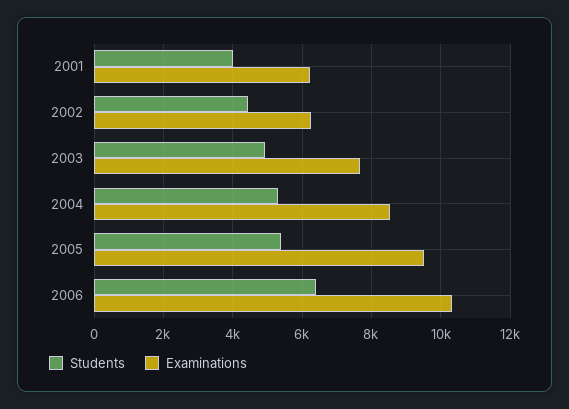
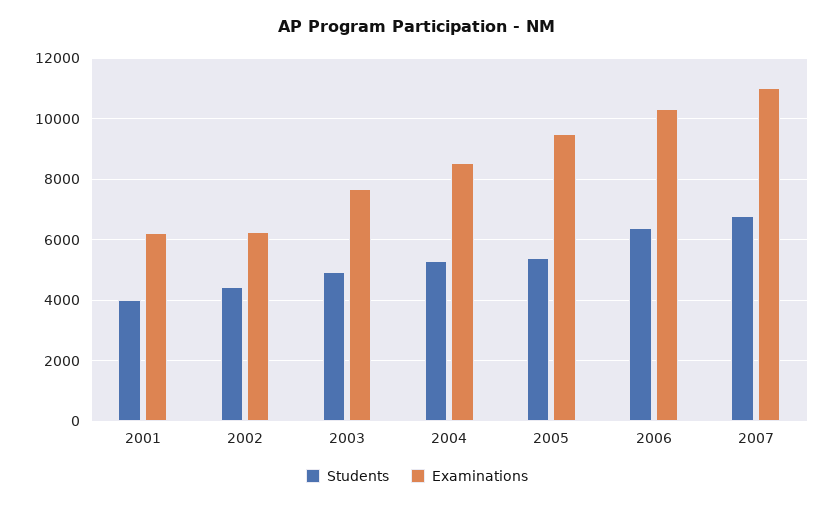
Students, 2007: none -> 6800
Examinations, 2007: none -> 11000

